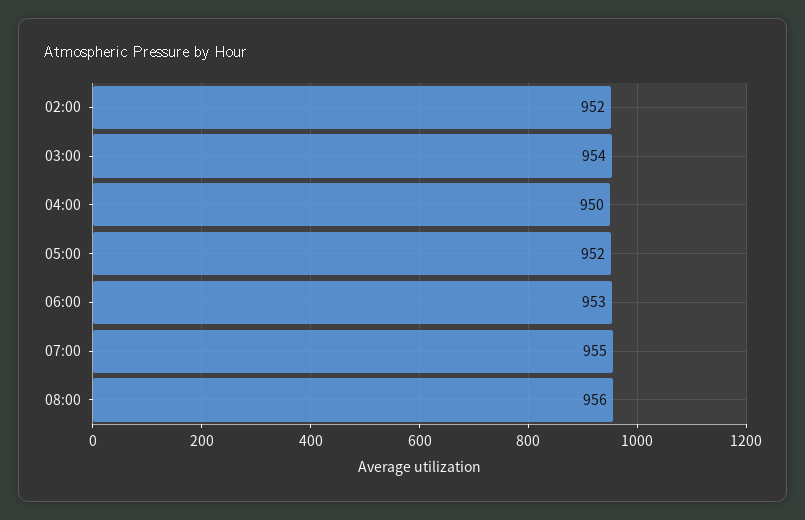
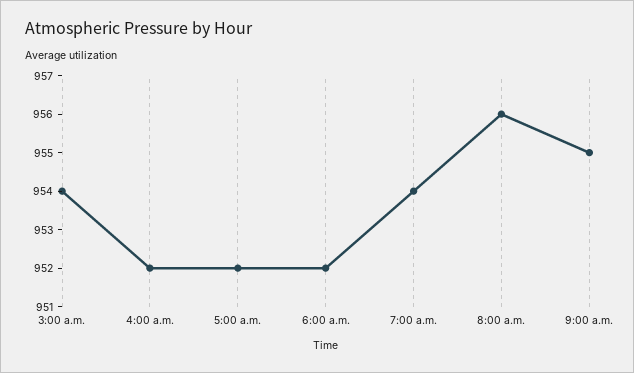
02:00: 952 -> none
04:00: 950 -> 952
06:00: 953 -> 952
07:00: 955 -> 954
9:00 a.m.: none -> 955

